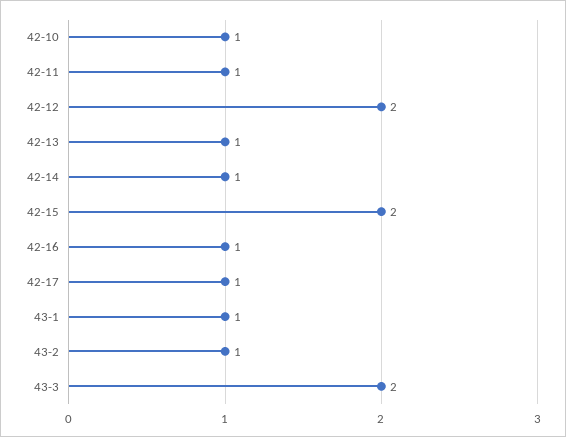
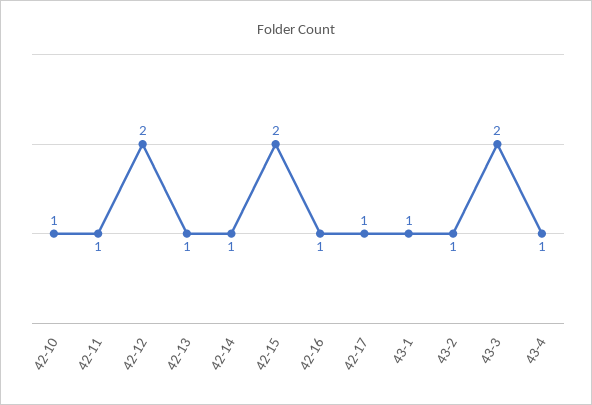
43-4: none -> 1

